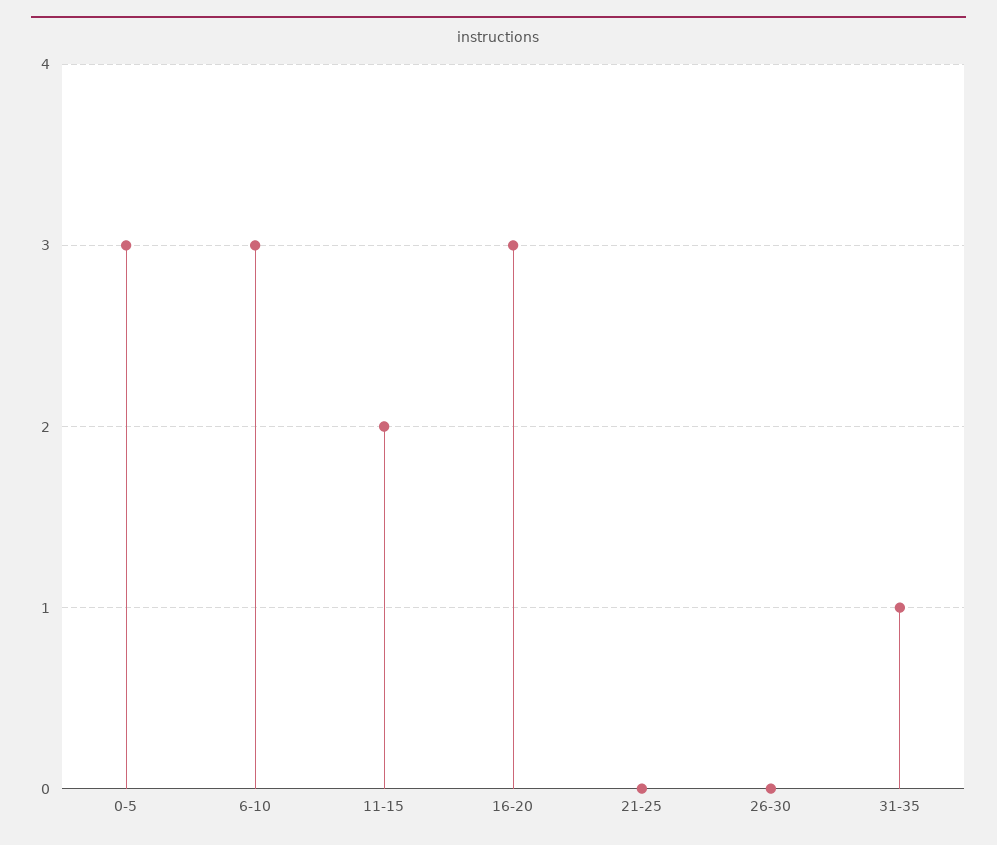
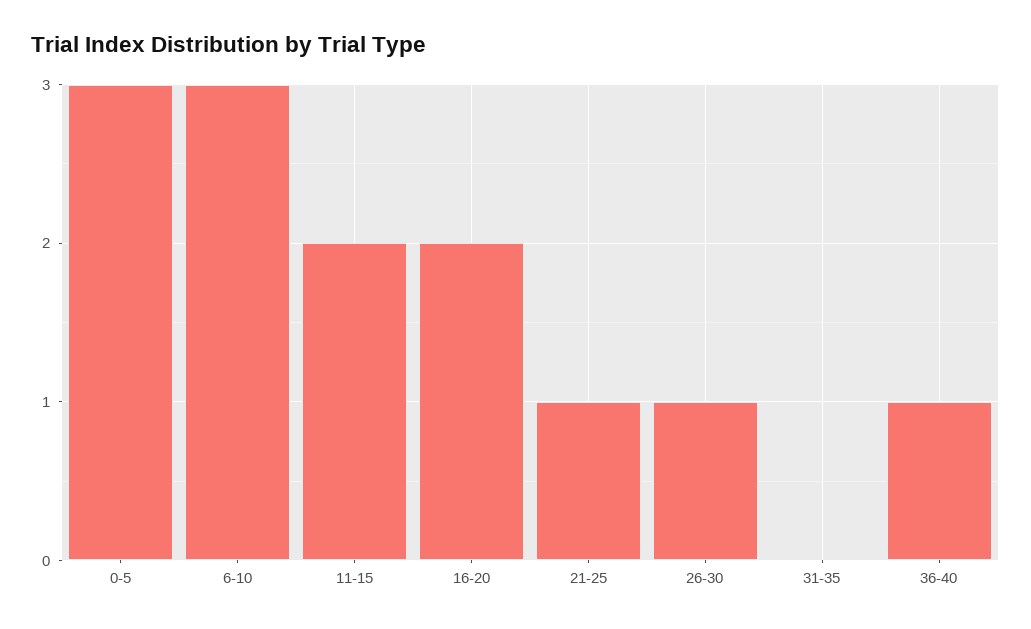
16-20: 3 -> 2
21-25: 0 -> 1
26-30: 0 -> 1
31-35: 1 -> 0
36-40: none -> 1

